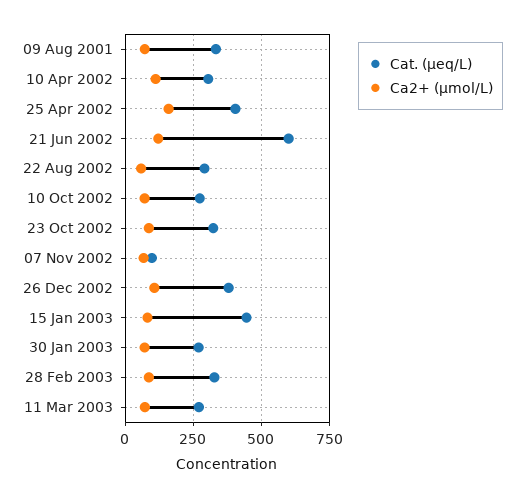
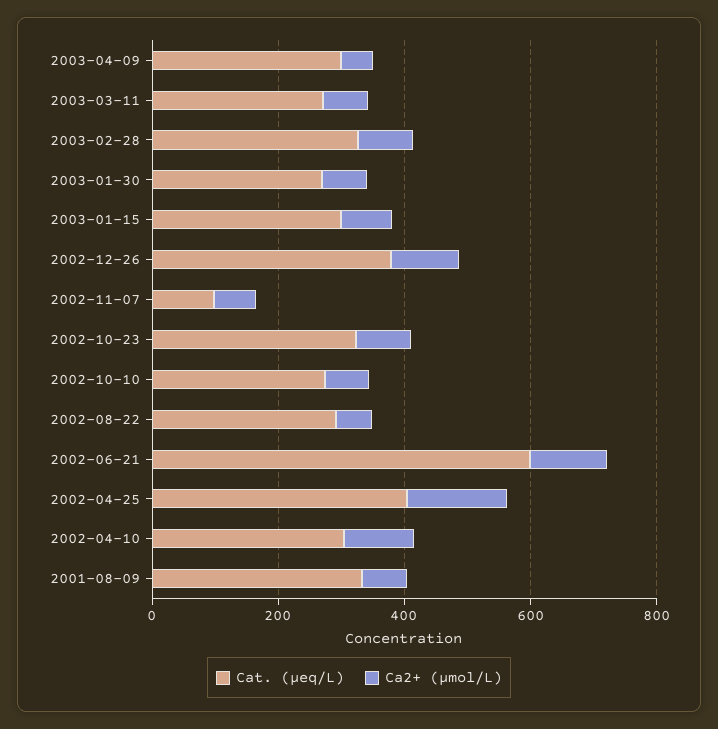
Cat. (μeq/L), 15 Jan 2003: 450 -> 300
Cat. (μeq/L), 2003-04-09: none -> 300
Ca2+ (μmol/L), 2003-04-09: none -> 50

